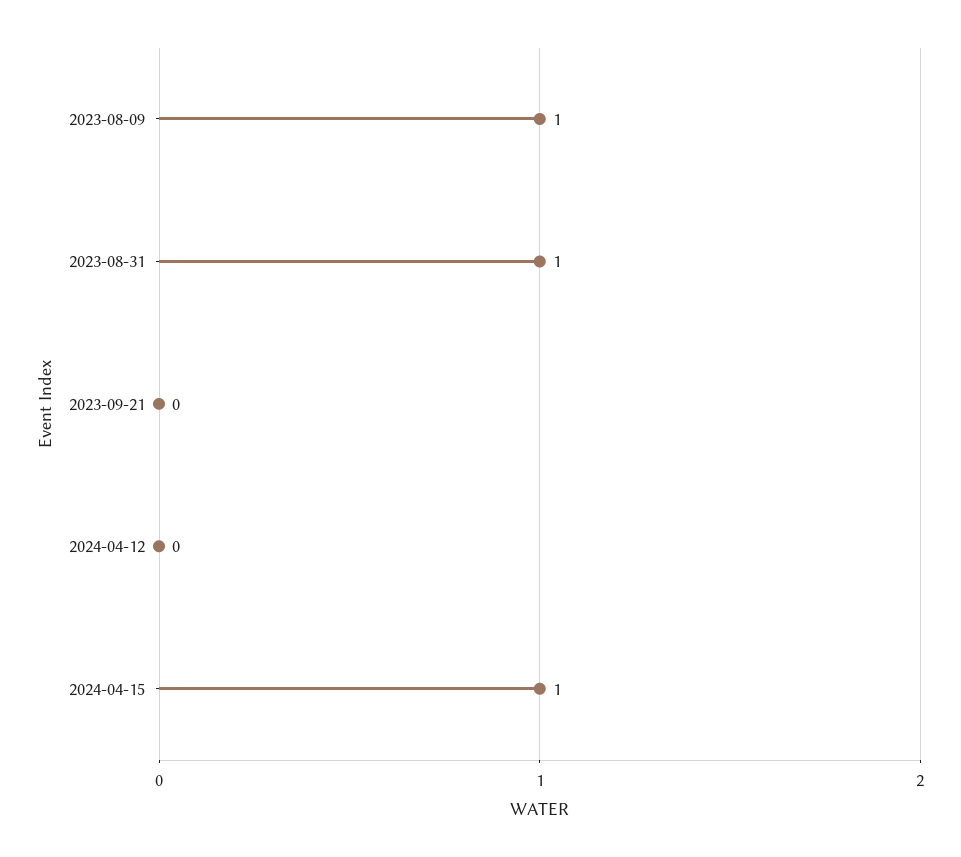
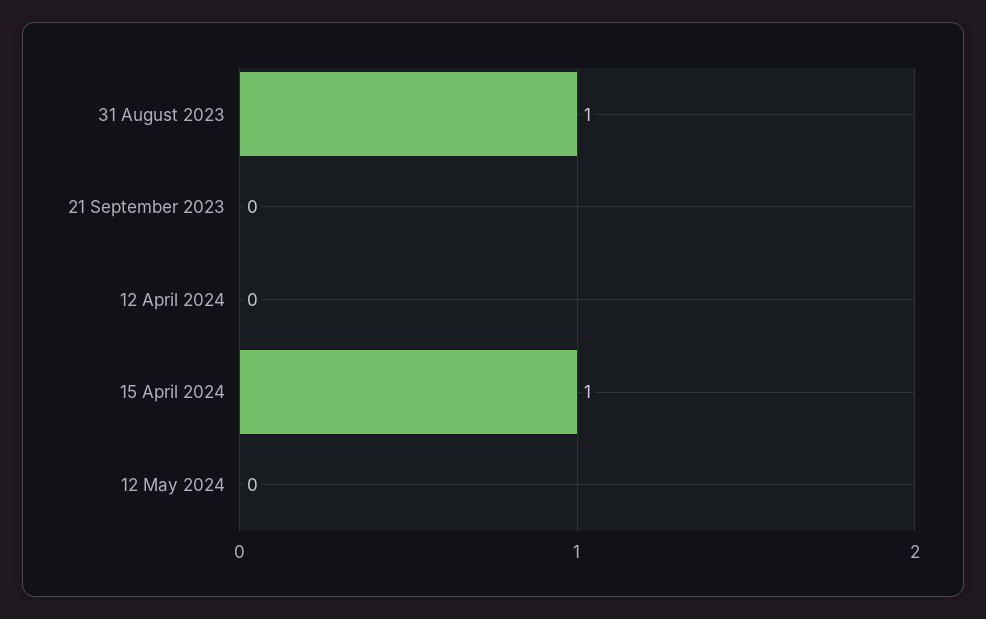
2023-08-09: 1 -> none
12 May 2024: none -> 0

